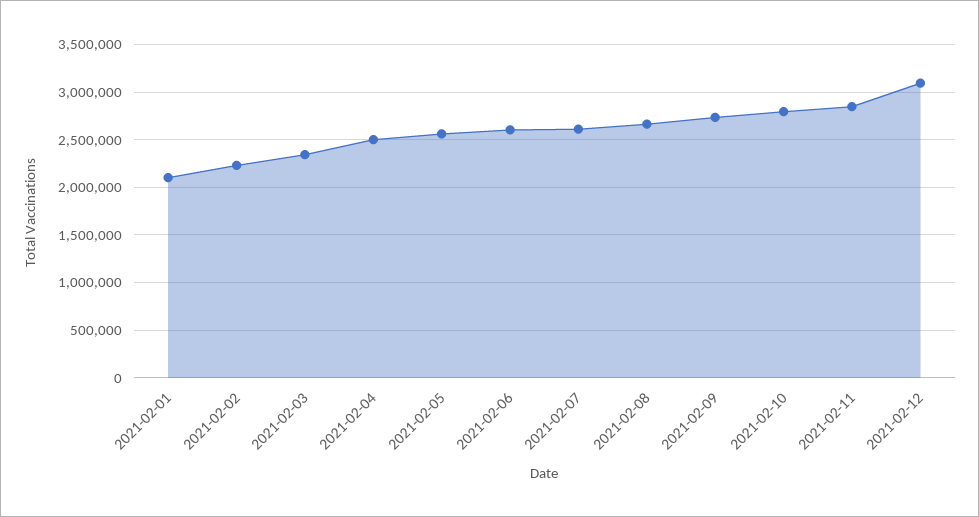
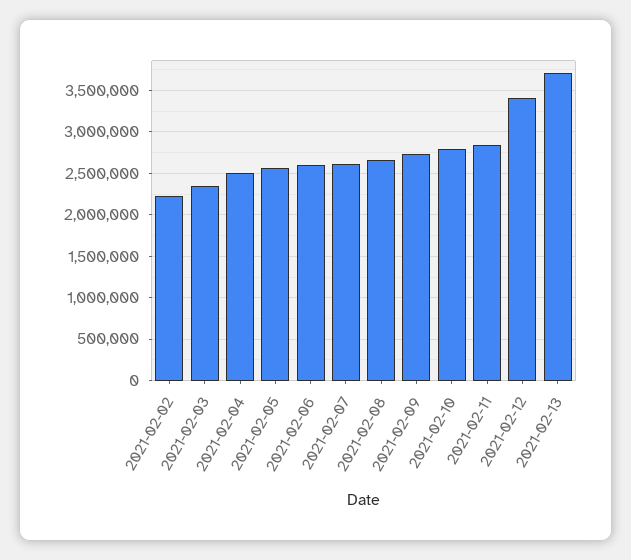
2021-02-01: 2100000 -> none
2021-02-12: 3100000 -> 3400000
2021-02-13: none -> 3700000

